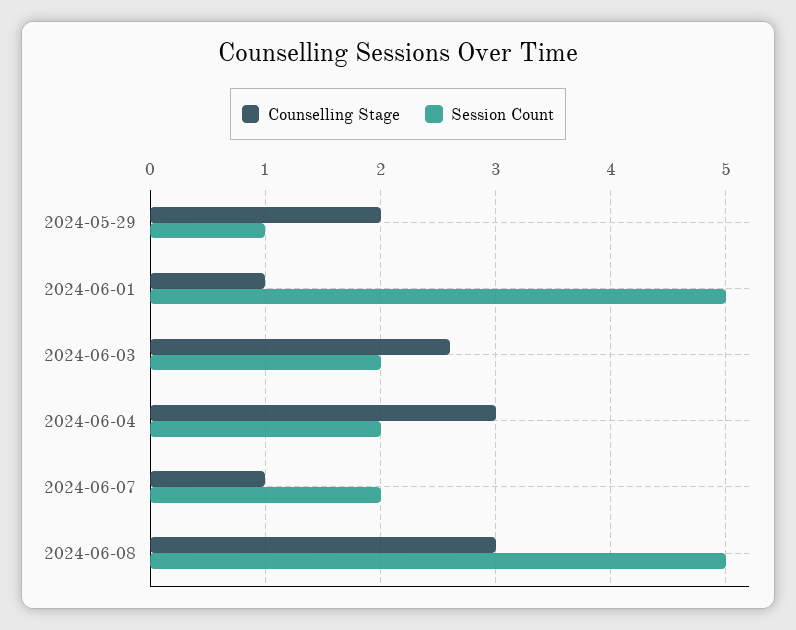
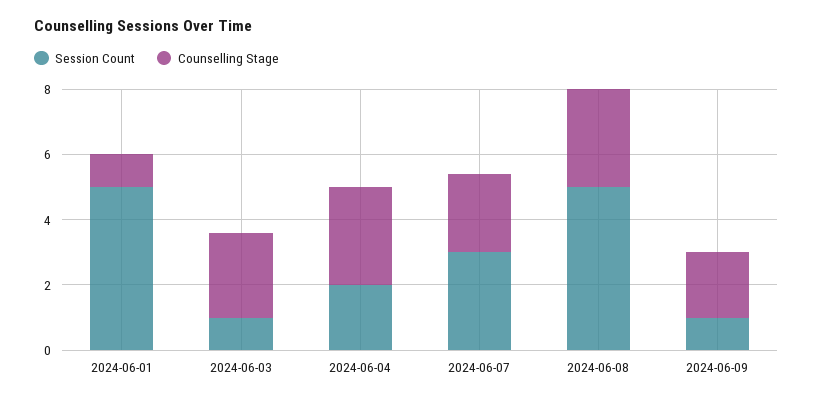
Counselling Stage, 2024-05-29: 2 -> none
Session Count, 2024-05-29: 1 -> none
Session Count, 2024-06-03: 2 -> 1
Counselling Stage, 2024-06-07: 1 -> 2.5
Session Count, 2024-06-07: 2 -> 3
Session Count, 2024-06-09: none -> 1
Counselling Stage, 2024-06-09: none -> 2

